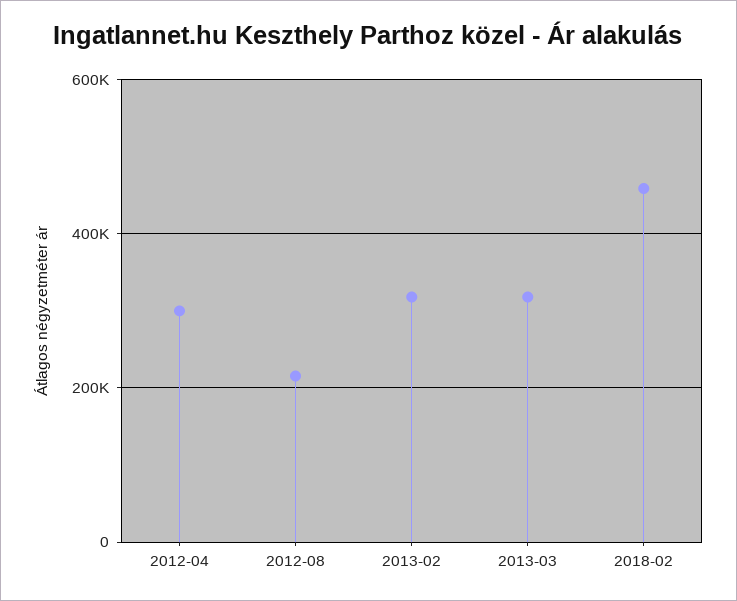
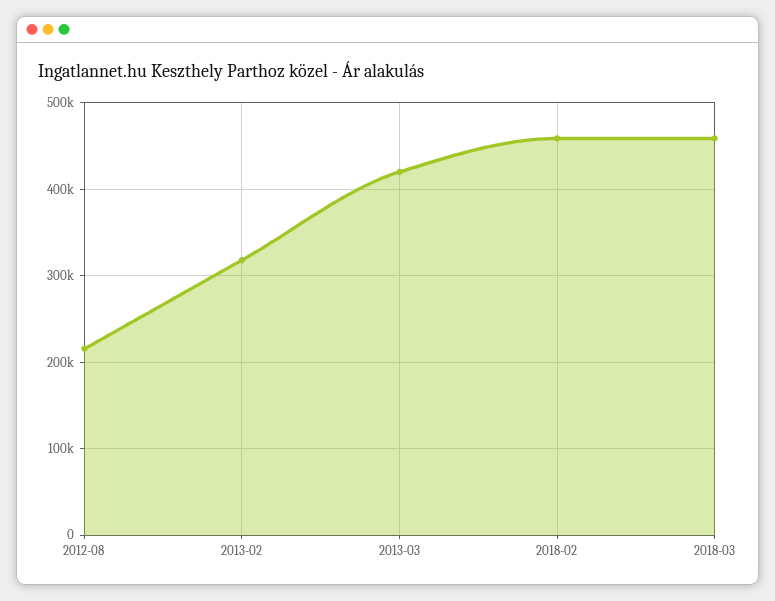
2012-04: 300000 -> none
2013-03: 320000 -> 420000
2018-03: none -> 460000

